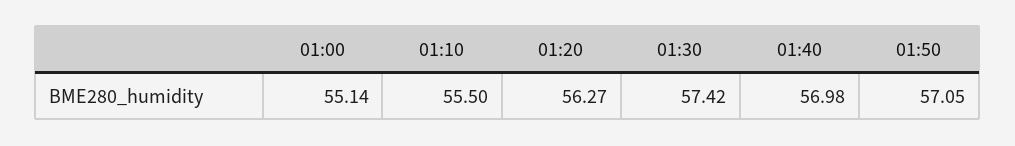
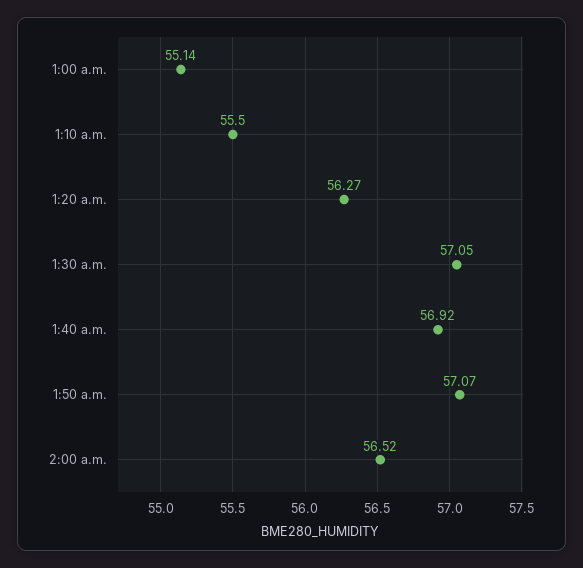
01:30: 57.42 -> 57.05
01:40: 56.98 -> 56.92
01:50: 57.05 -> 57.07
2:00 a.m.: none -> 56.52

